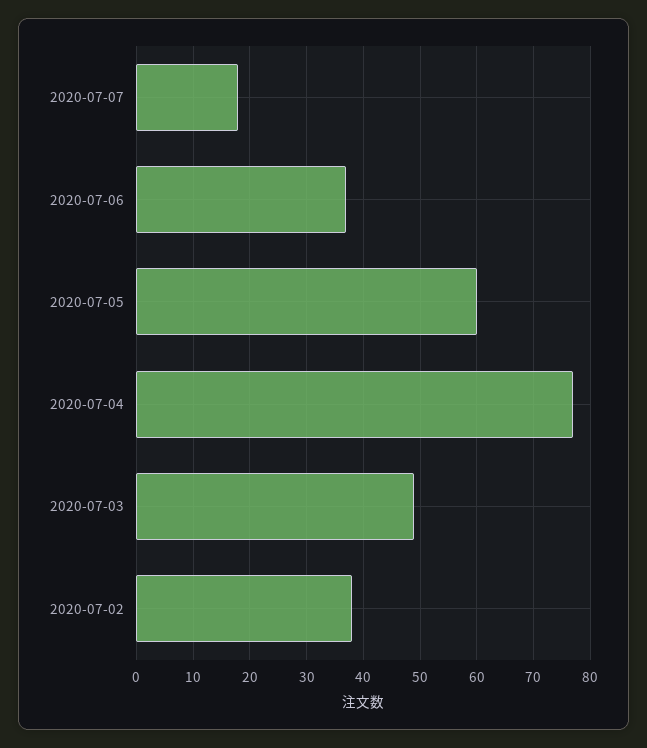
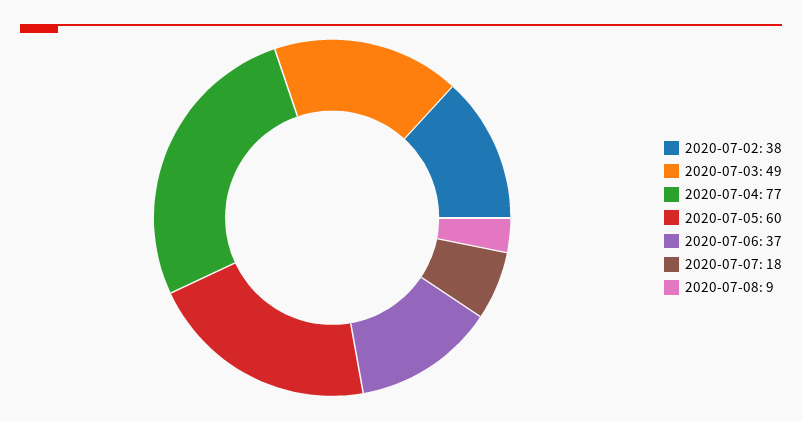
2020-07-08: none -> 9

